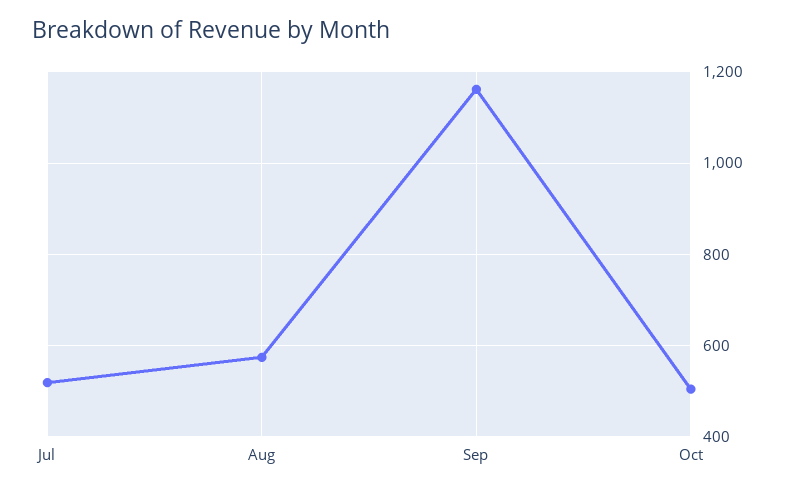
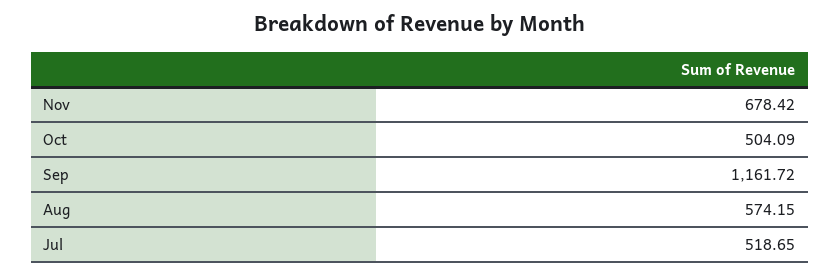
Nov: none -> 678.42

